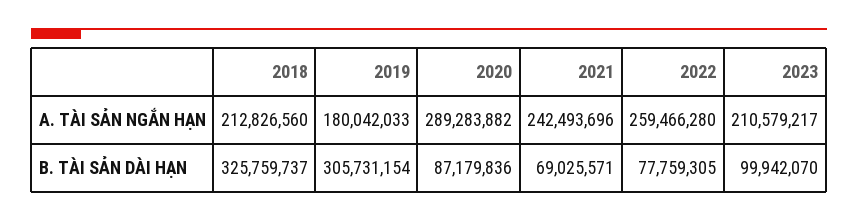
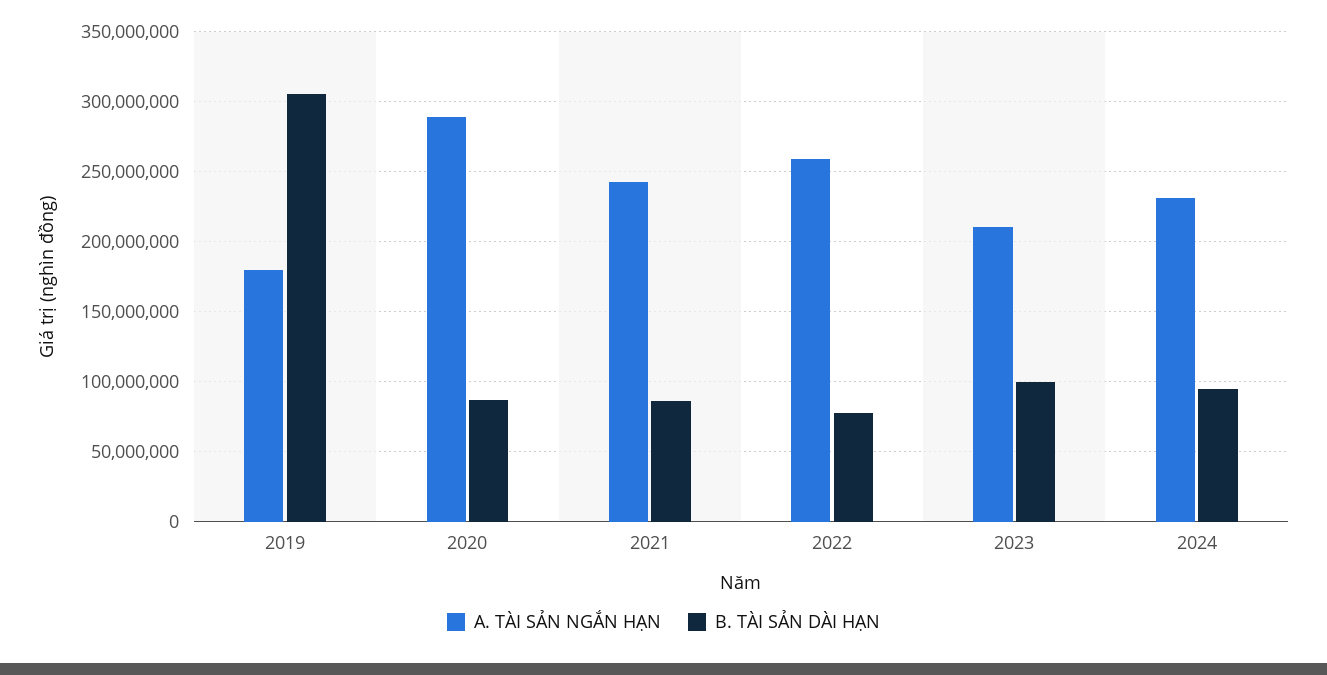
A. TÀI SẢN NGẮN HẠN, 2018: 212826560 -> none
B. TÀI SẢN DÀI HẠN, 2018: 325759737 -> none
B. TÀI SẢN DÀI HẠN, 2021: 69025571 -> 85000000
A. TÀI SẢN NGẮN HẠN, 2024: none -> 230000000
B. TÀI SẢN DÀI HẠN, 2024: none -> 95000000

